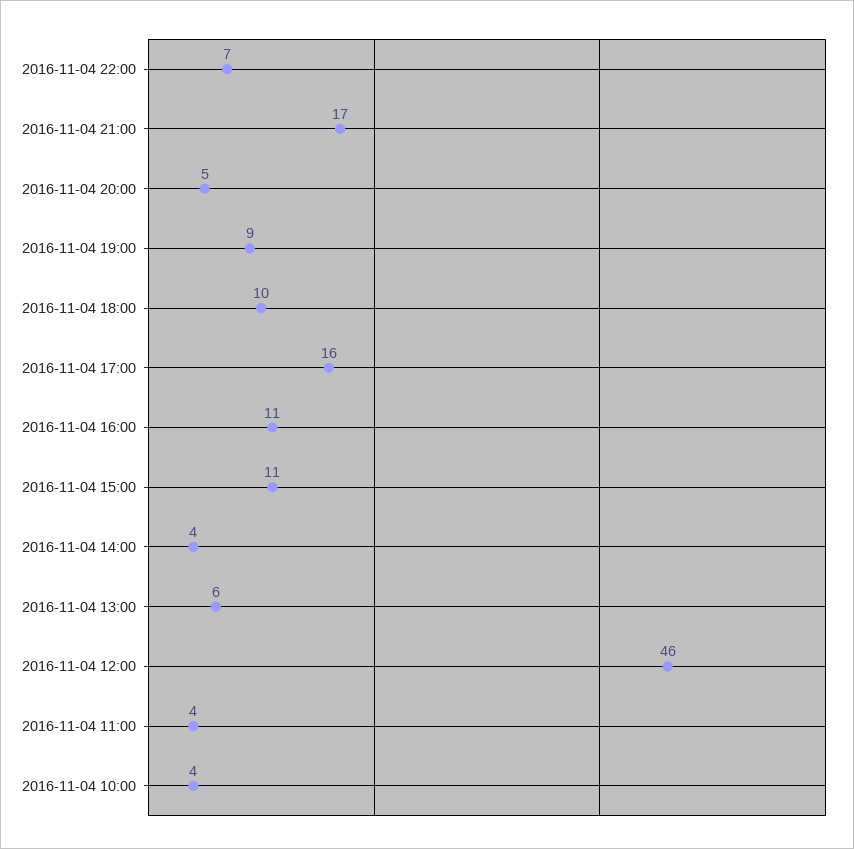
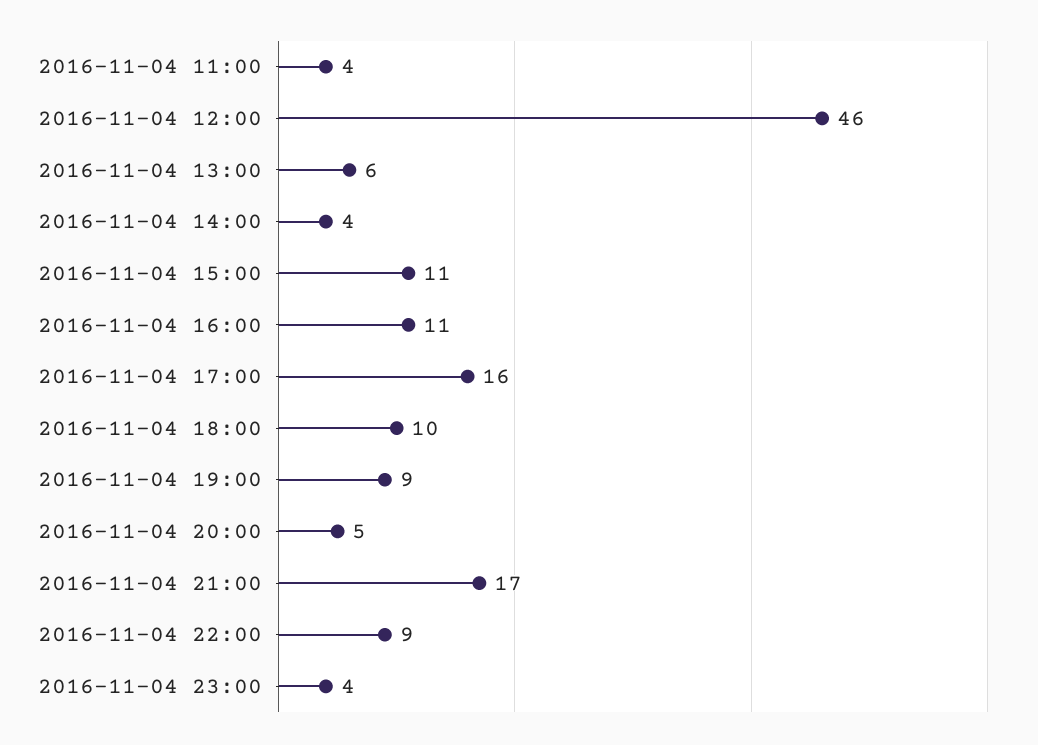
2016-11-04 22:00: 7 -> 9
2016-11-04 10:00: 4 -> none
2016-11-04 23:00: none -> 4

